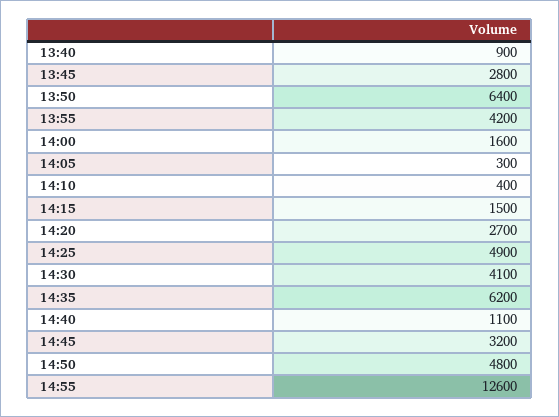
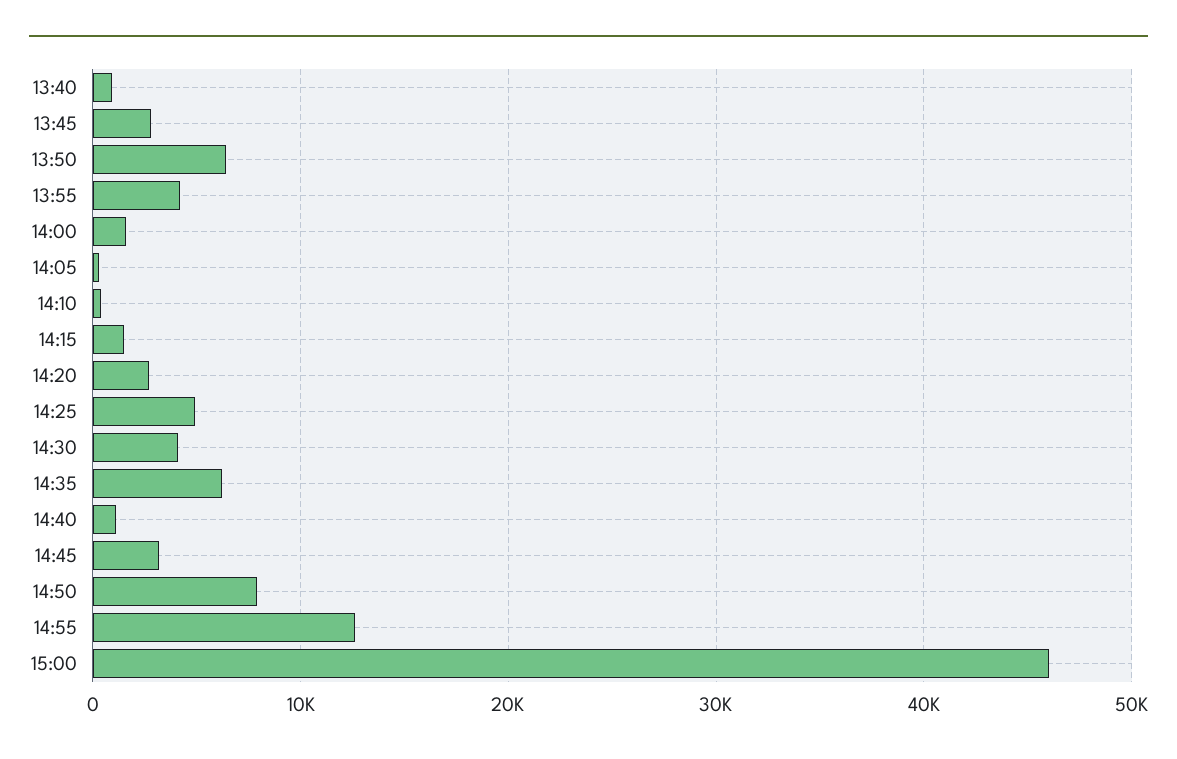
14:50: 4800 -> 8000
15:00: none -> 46000

